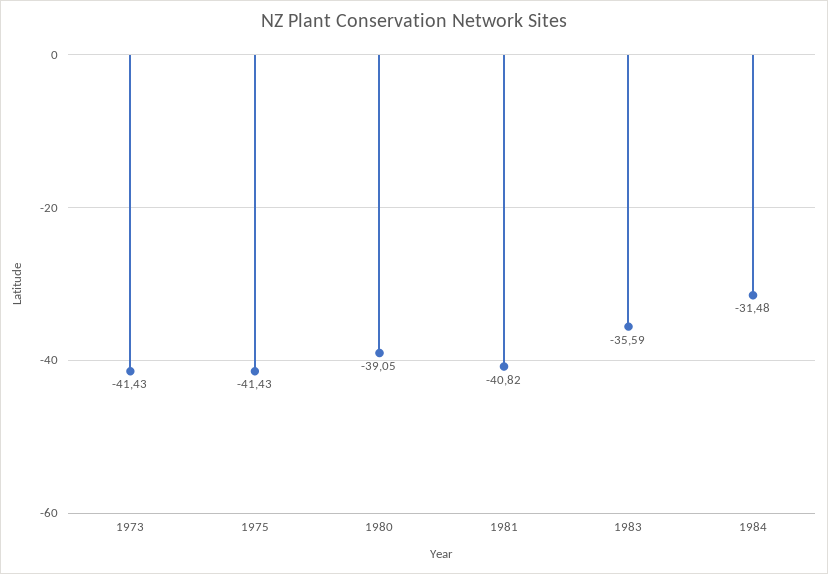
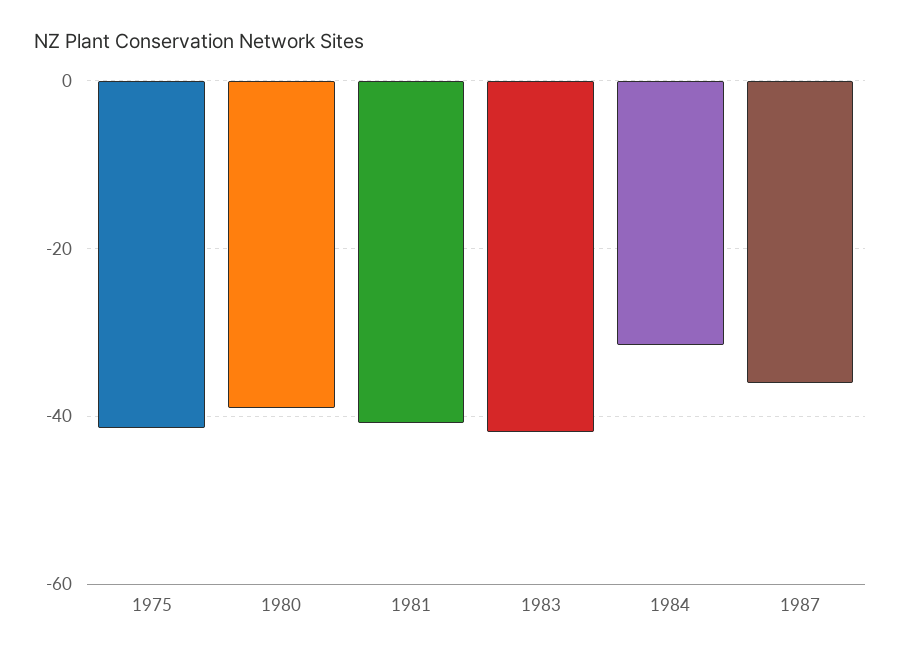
1973: -41.43 -> none
1983: -35.59 -> -42
1987: none -> -36

